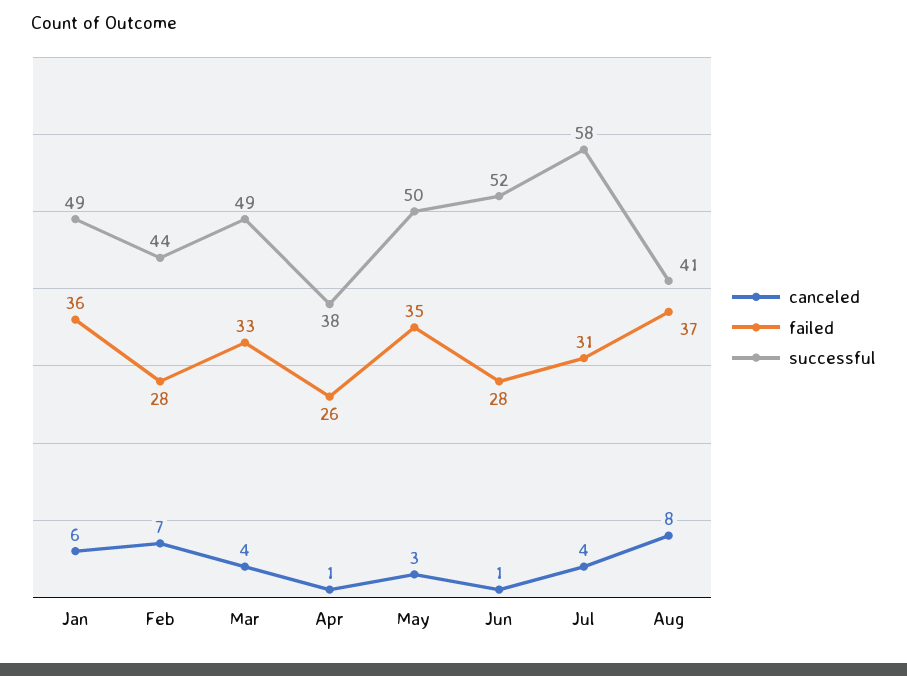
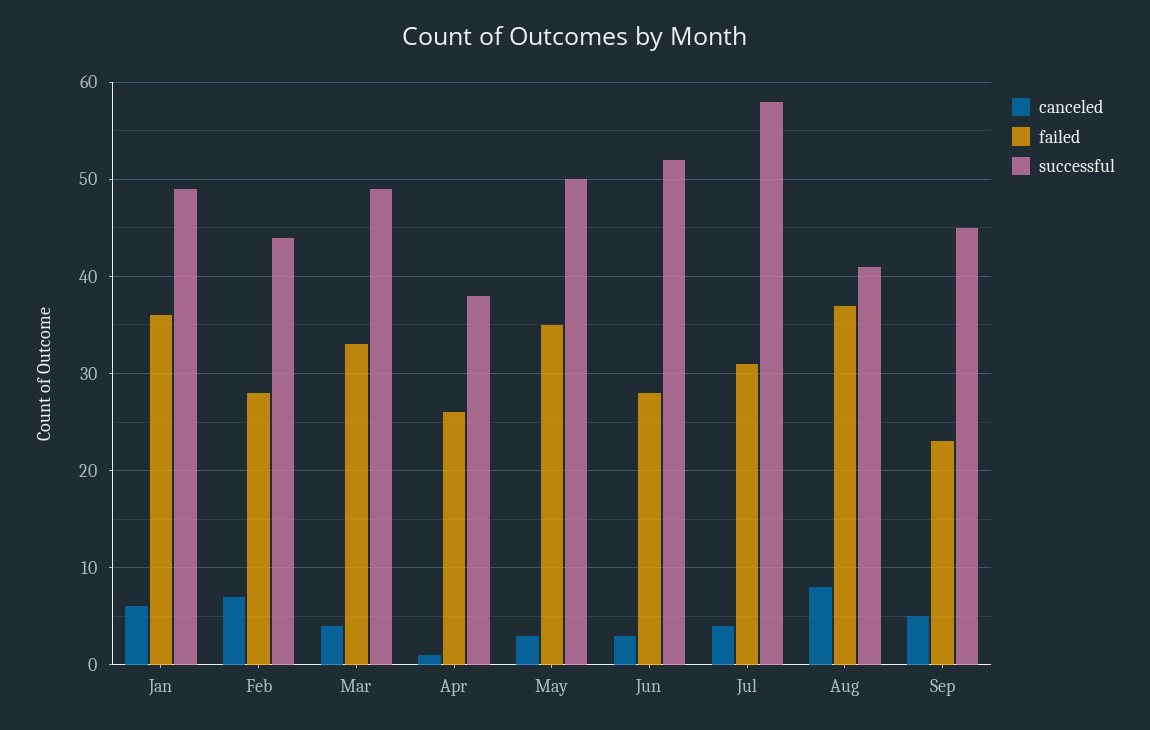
canceled, Jun: 1 -> 3
canceled, Sep: none -> 5
failed, Sep: none -> 23
successful, Sep: none -> 45

